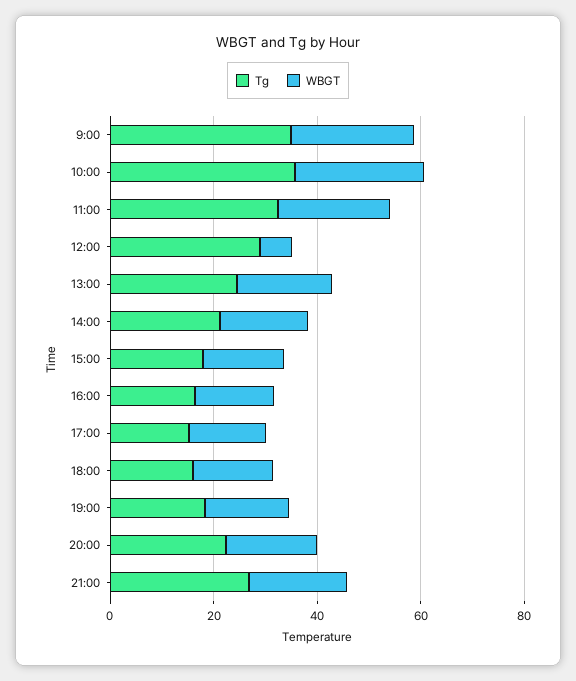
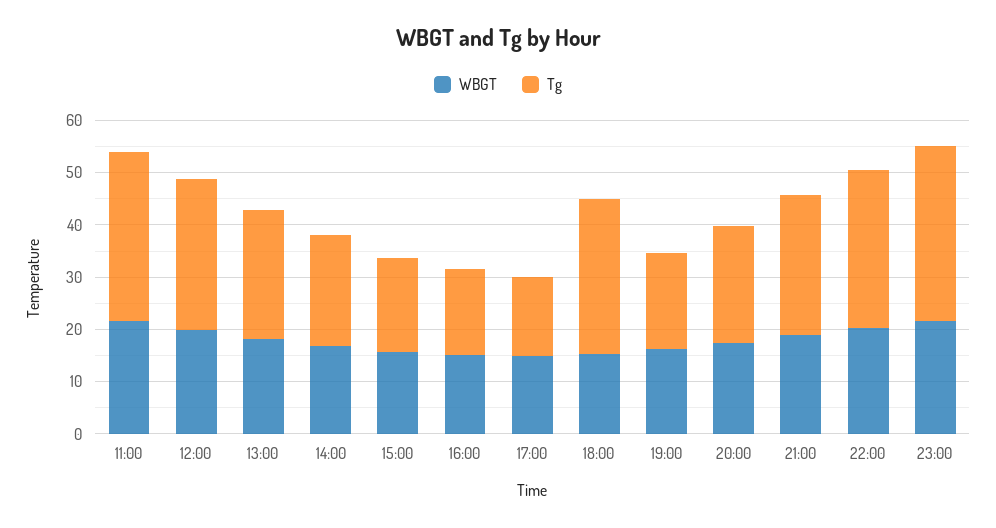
Tg, 9:00: 35 -> none
WBGT, 9:00: 25 -> none
Tg, 10:00: 35 -> none
WBGT, 10:00: 25 -> none
WBGT, 12:00: 5 -> 20
Tg, 18:00: 15 -> 30
WBGT, 22:00: none -> 20
Tg, 22:00: none -> 30
WBGT, 23:00: none -> 22
Tg, 23:00: none -> 34

